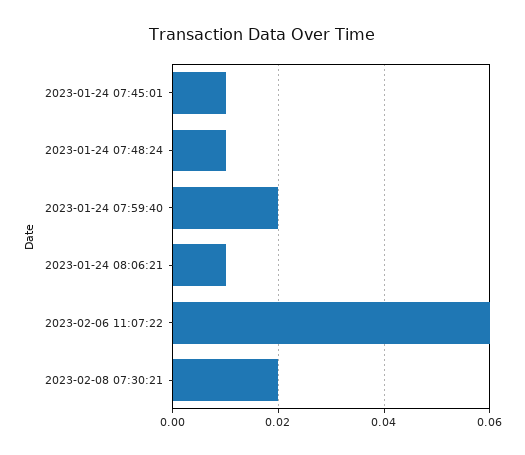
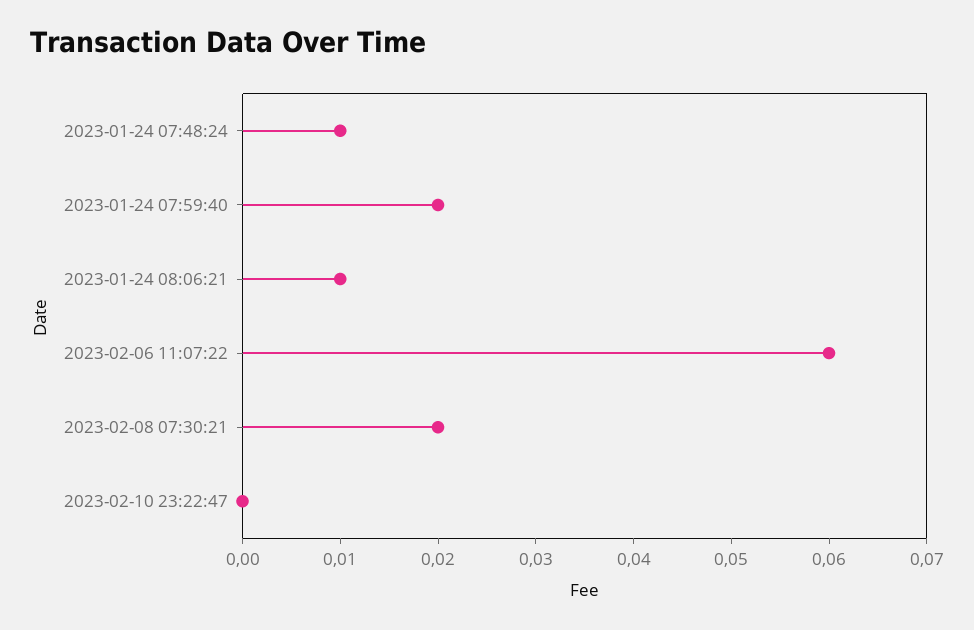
2023-01-24 07:45:01: 0.01 -> none
2023-02-10 23:22:47: none -> 0

